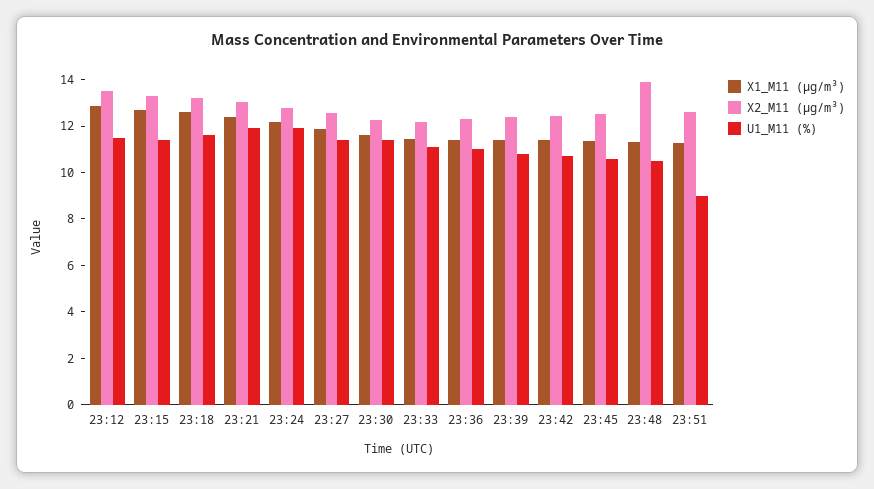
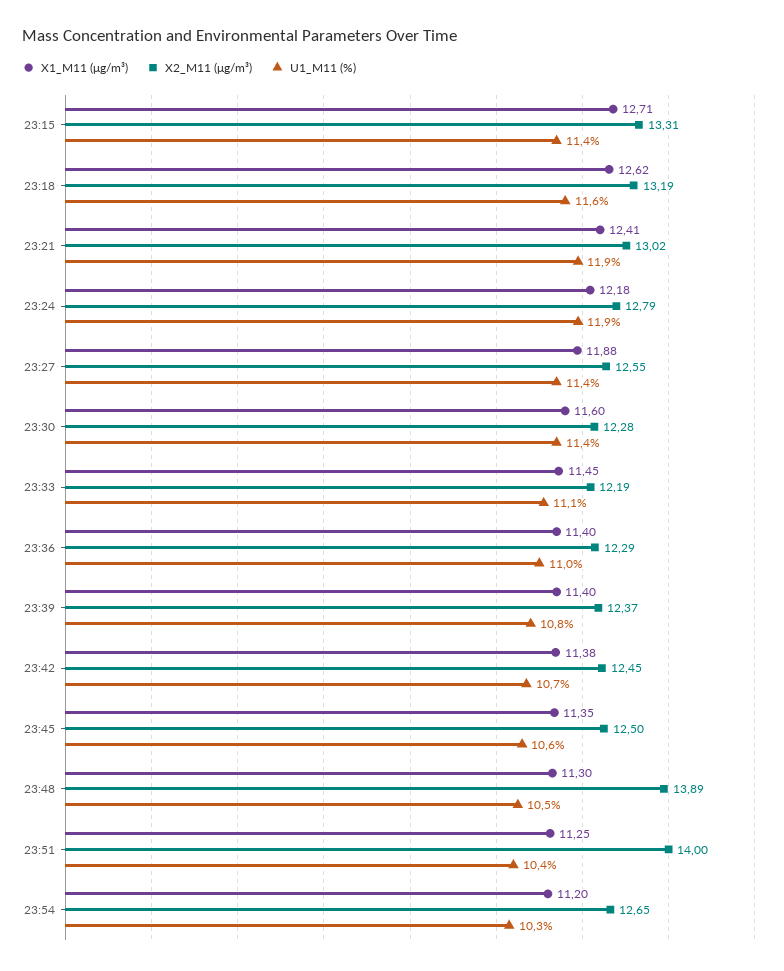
X1_M11 (μg/m³), 23:12: 13 -> none
X2_M11 (μg/m³), 23:12: 13.5 -> none
U1_M11 (%), 23:12: 11.5 -> none
X2_M11 (μg/m³), 23:51: 12.5 -> 14
U1_M11 (%), 23:51: 9 -> 10.4
X1_M11 (μg/m³), 23:54: none -> 11.2
X2_M11 (μg/m³), 23:54: none -> 12.65
U1_M11 (%), 23:54: none -> 10.3

